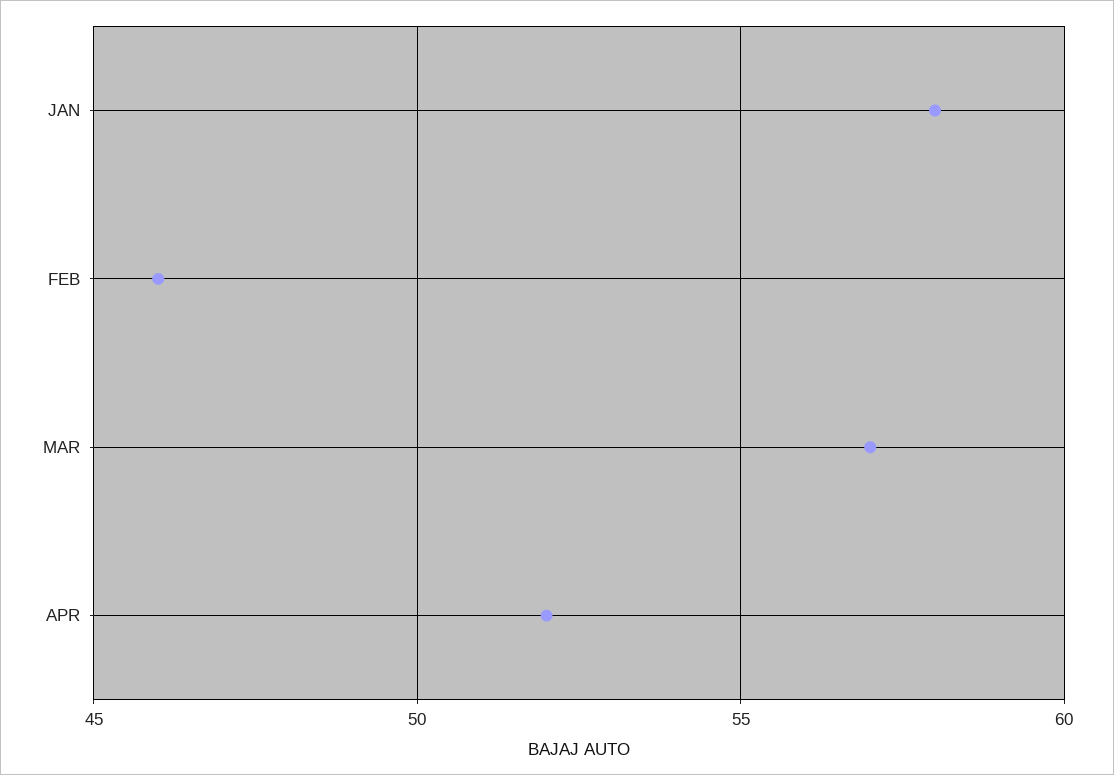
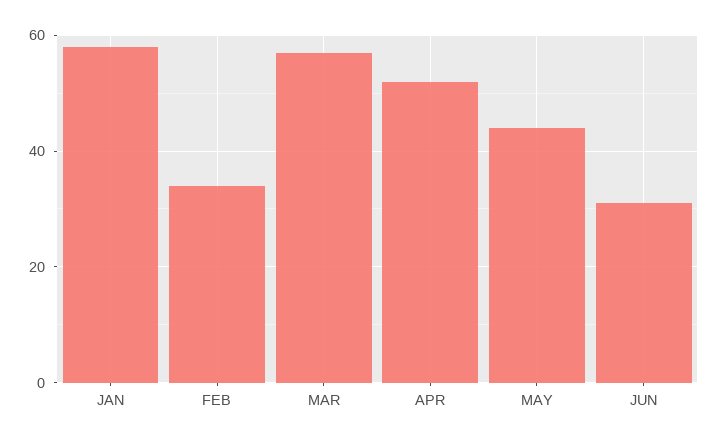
FEB: 46 -> 35
MAY: none -> 45
JUN: none -> 30

